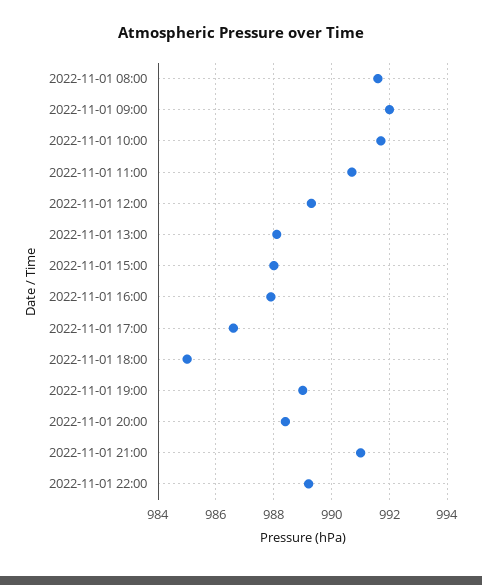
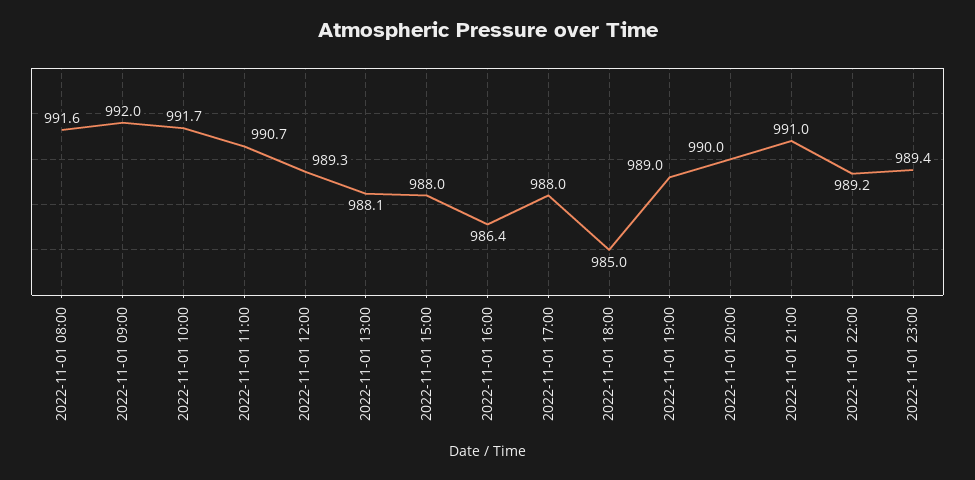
2022-11-01 16:00: 988 -> 986.4
2022-11-01 17:00: 986.5 -> 988
2022-11-01 20:00: 988.5 -> 990
2022-11-01 23:00: none -> 989.4

